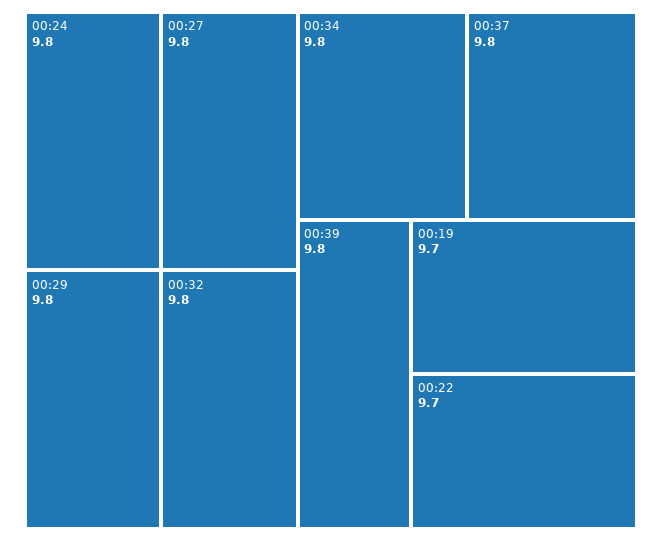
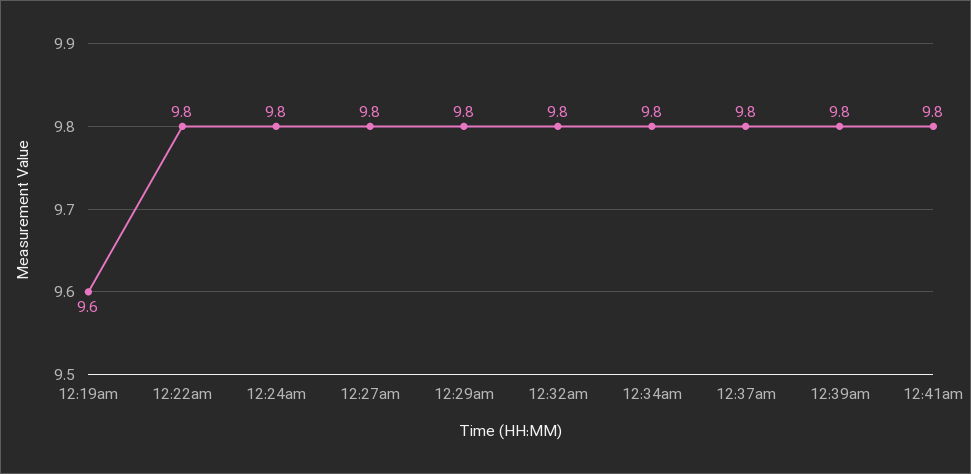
00:19: 9.7 -> 9.6
00:22: 9.7 -> 9.8
12:41am: none -> 9.8

